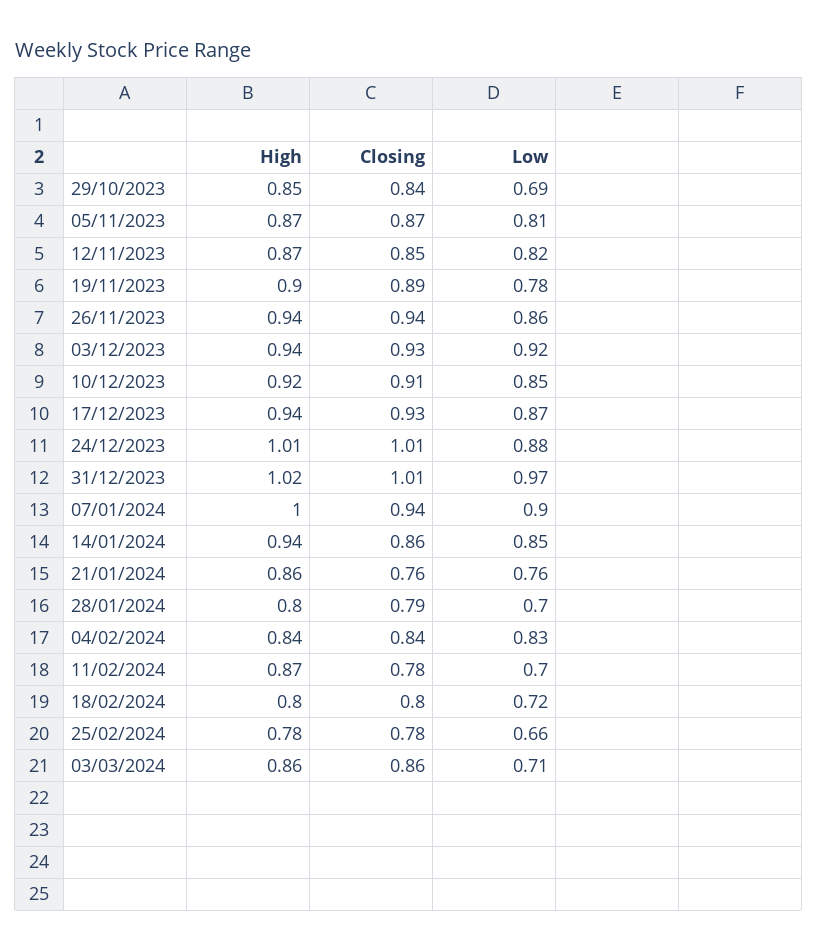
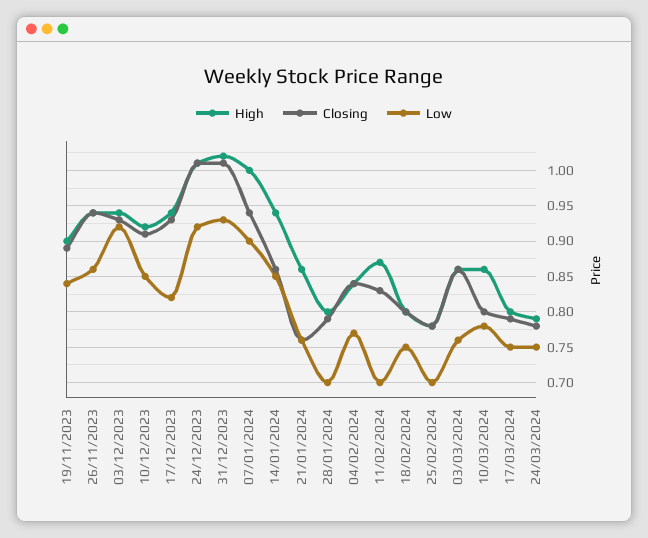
High, 29/10/2023: 0.85 -> none
Closing, 29/10/2023: 0.84 -> none
Low, 29/10/2023: 0.69 -> none
High, 05/11/2023: 0.87 -> none
Closing, 05/11/2023: 0.87 -> none
Low, 05/11/2023: 0.81 -> none
High, 12/11/2023: 0.87 -> none
Closing, 12/11/2023: 0.85 -> none
Low, 12/11/2023: 0.82 -> none
Low, 19/11/2023: 0.78 -> 0.84
Low, 17/12/2023: 0.87 -> 0.82
Low, 24/12/2023: 0.88 -> 0.92
Low, 31/12/2023: 0.97 -> 0.93
Low, 04/02/2024: 0.83 -> 0.77
Closing, 11/02/2024: 0.78 -> 0.83
Low, 18/02/2024: 0.72 -> 0.75
Low, 25/02/2024: 0.66 -> 0.7
Low, 03/03/2024: 0.71 -> 0.76
High, 10/03/2024: none -> 0.86
Closing, 10/03/2024: none -> 0.8
Low, 10/03/2024: none -> 0.78
High, 17/03/2024: none -> 0.8
Closing, 17/03/2024: none -> 0.79
Low, 17/03/2024: none -> 0.75
High, 24/03/2024: none -> 0.79
Closing, 24/03/2024: none -> 0.78
Low, 24/03/2024: none -> 0.75

